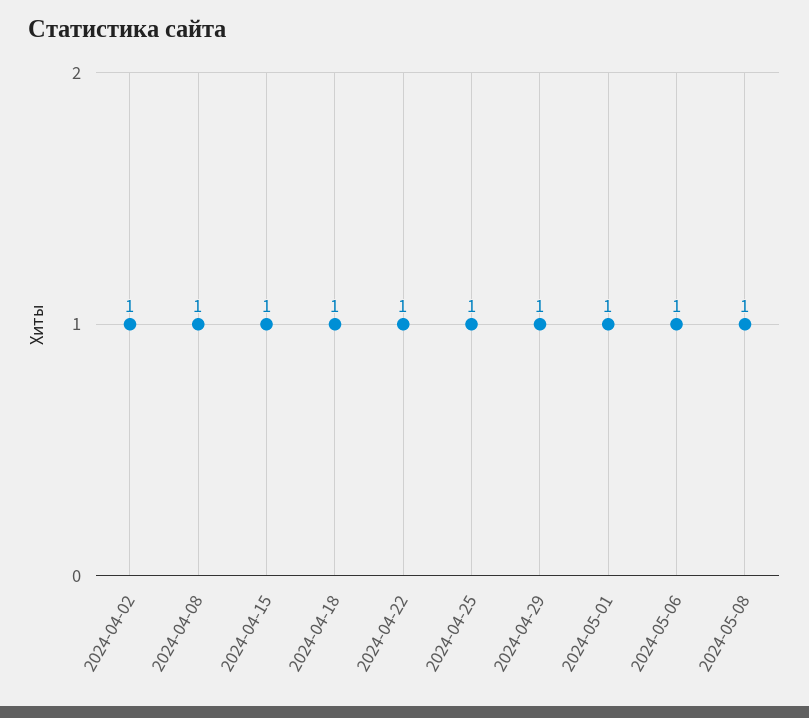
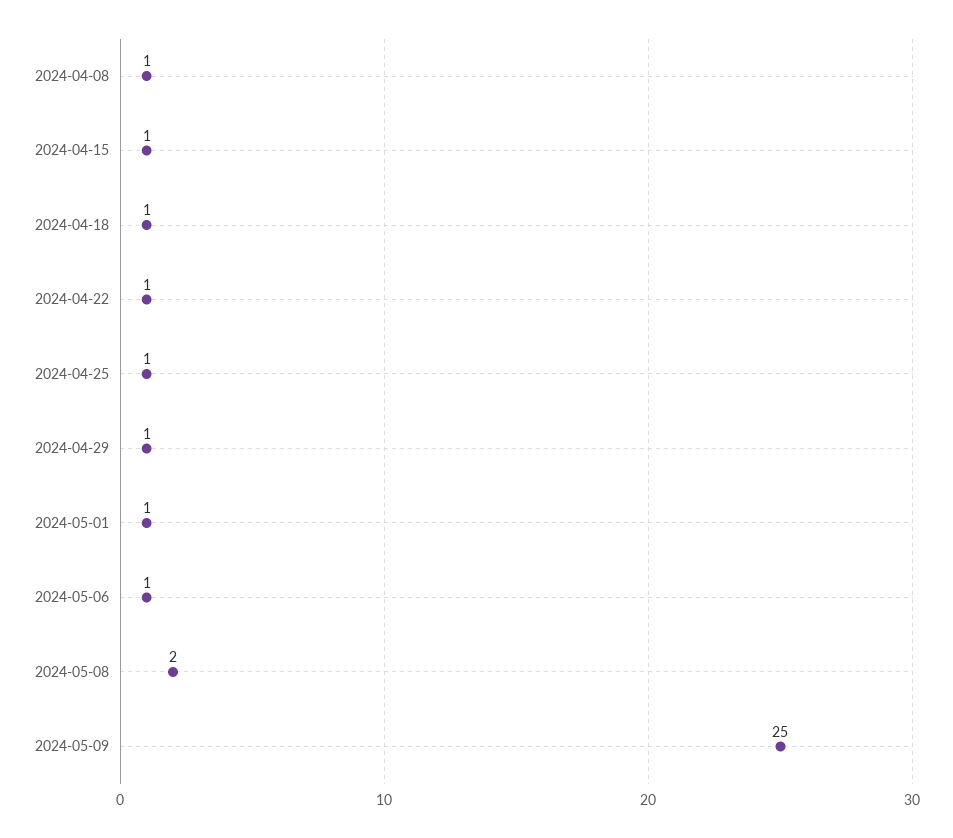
2024-04-02: 1 -> none
2024-05-08: 1 -> 2
2024-05-09: none -> 25

